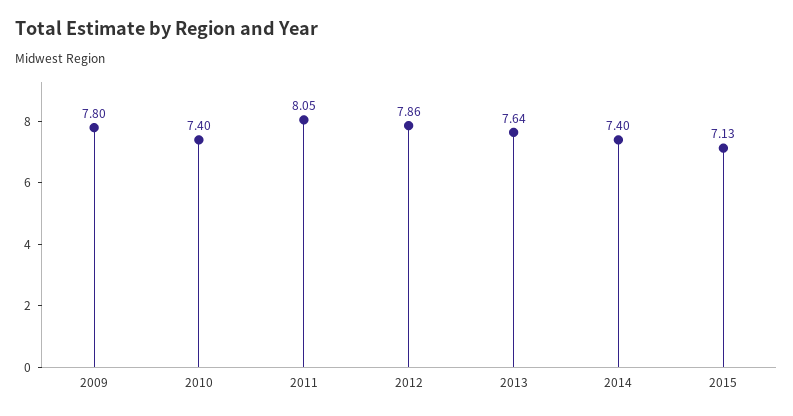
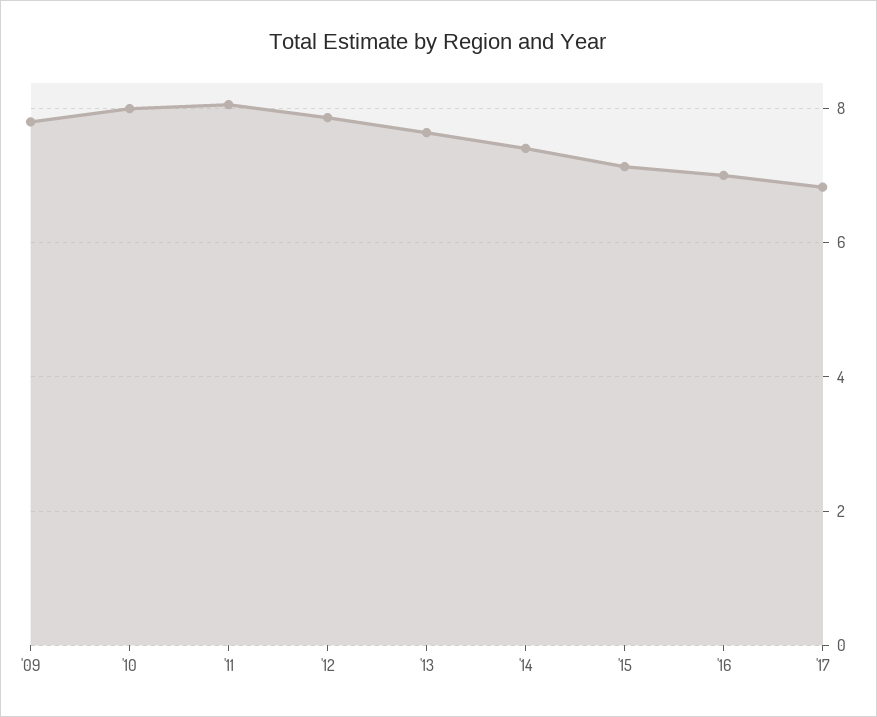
2010: 7.4 -> 8
'16: none -> 7
'17: none -> 6.8

